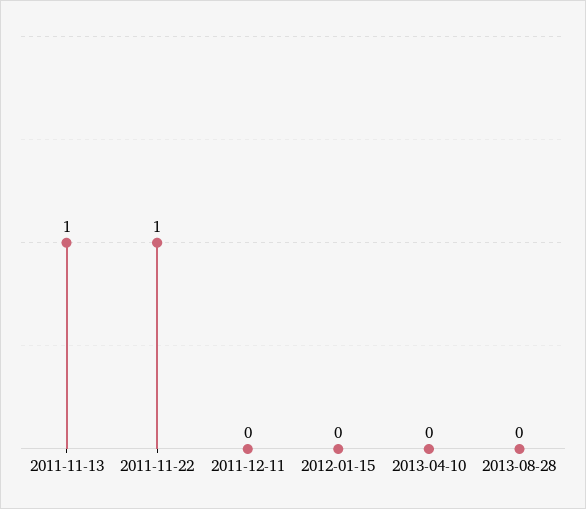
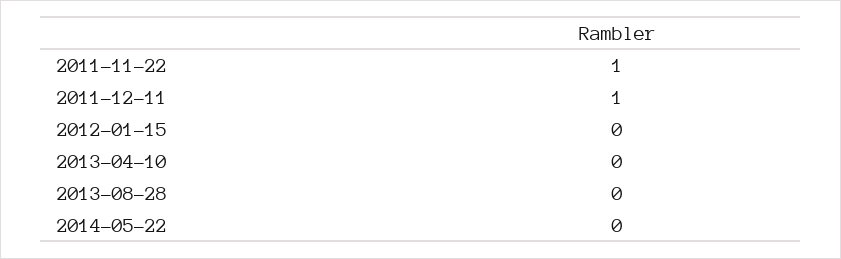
2011-11-13: 1 -> none
2011-12-11: 0 -> 1
2014-05-22: none -> 0

